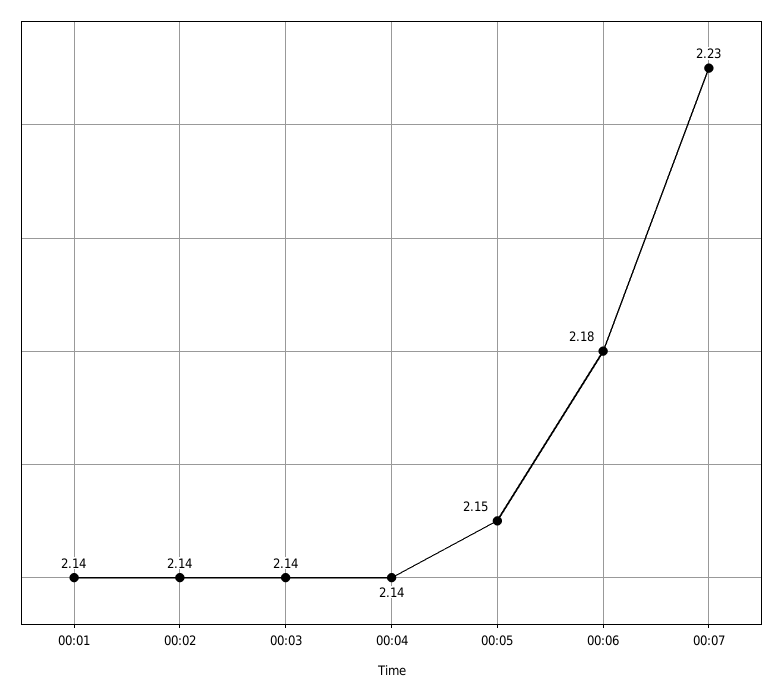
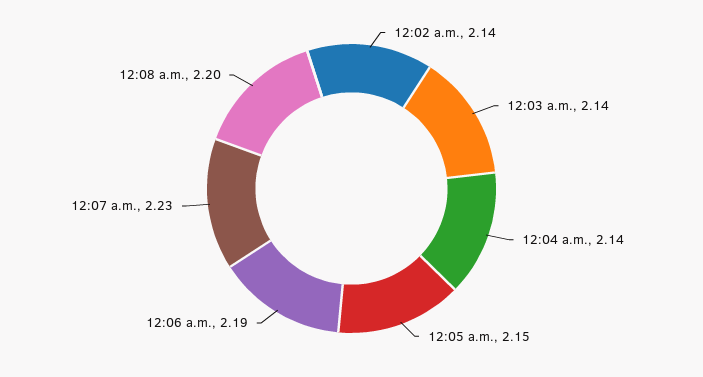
00:01: 2.14 -> none
00:06: 2.18 -> 2.19
12:08 a.m.: none -> 2.2

